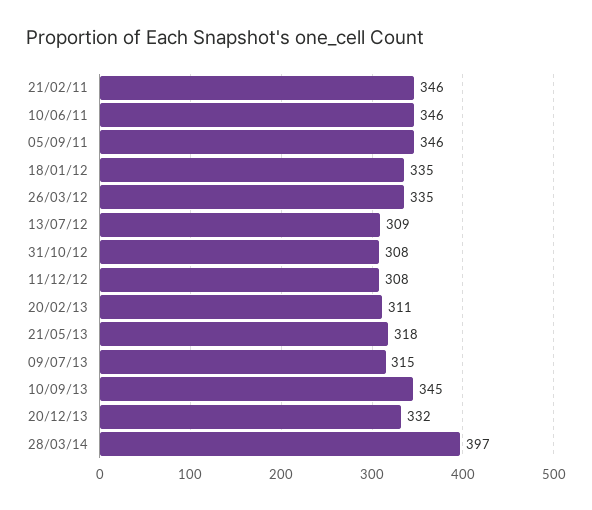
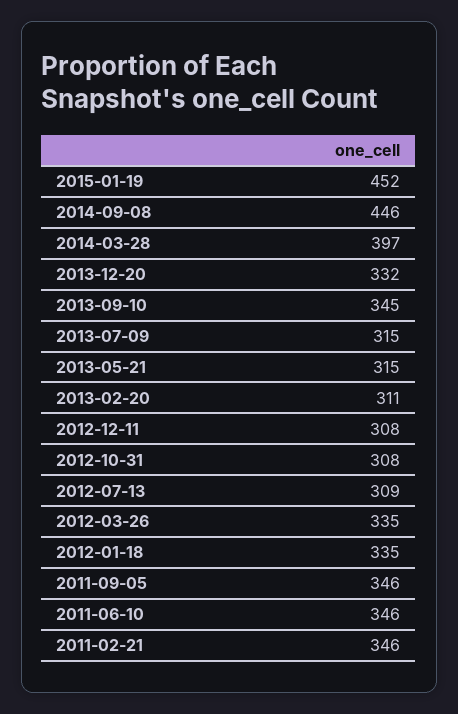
21/05/13: 318 -> 315
2015-01-19: none -> 452
2014-09-08: none -> 446

